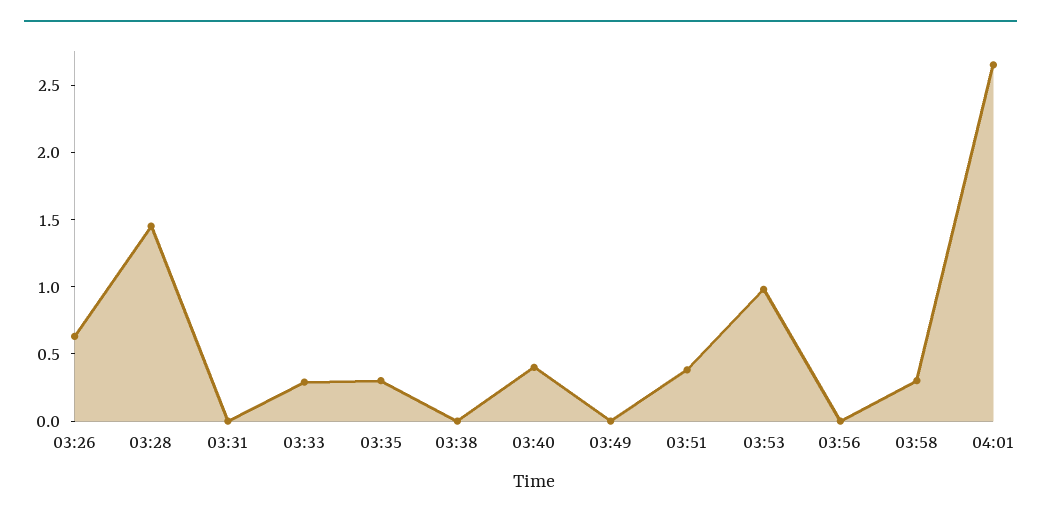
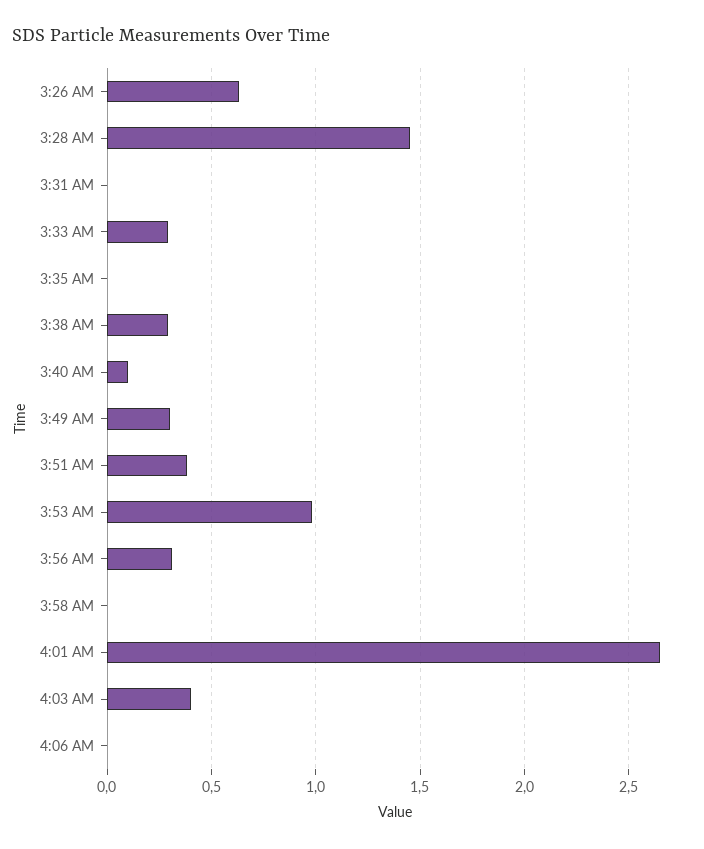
03:35: 0.3 -> 0
03:38: 0 -> 0.3
03:40: 0.4 -> 0.1
03:49: 0 -> 0.3
03:56: 0 -> 0.3
03:58: 0.3 -> 0
4:03 AM: none -> 0.4
4:06 AM: none -> 0

